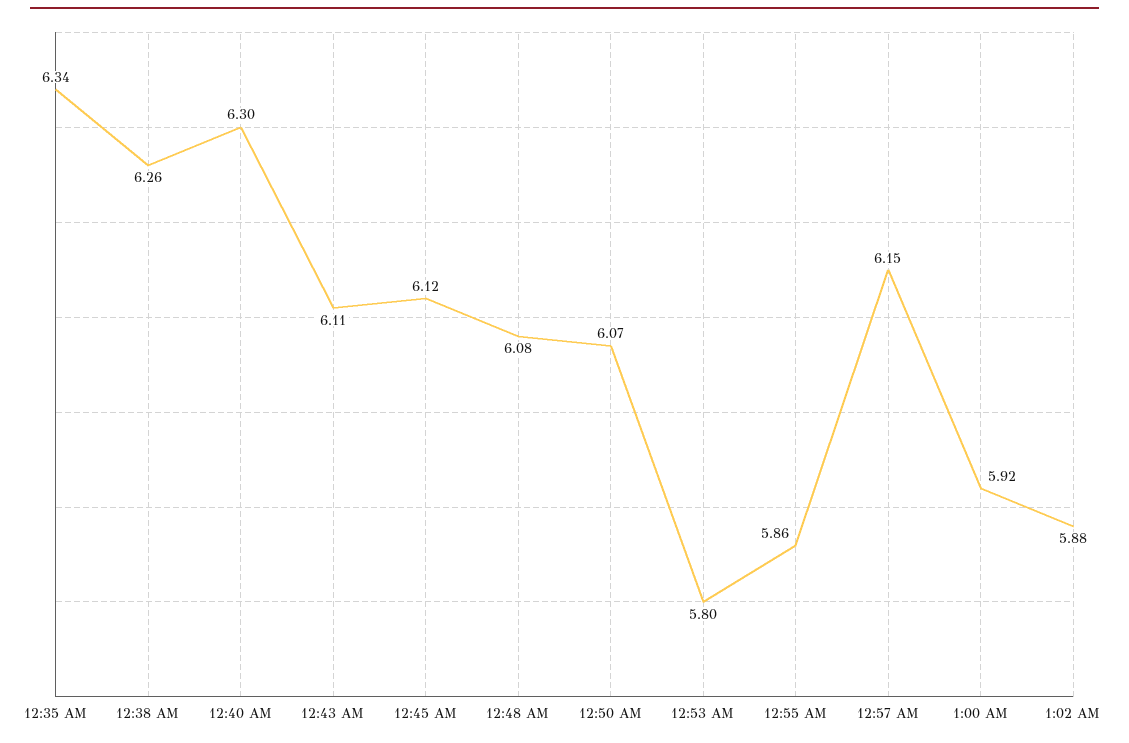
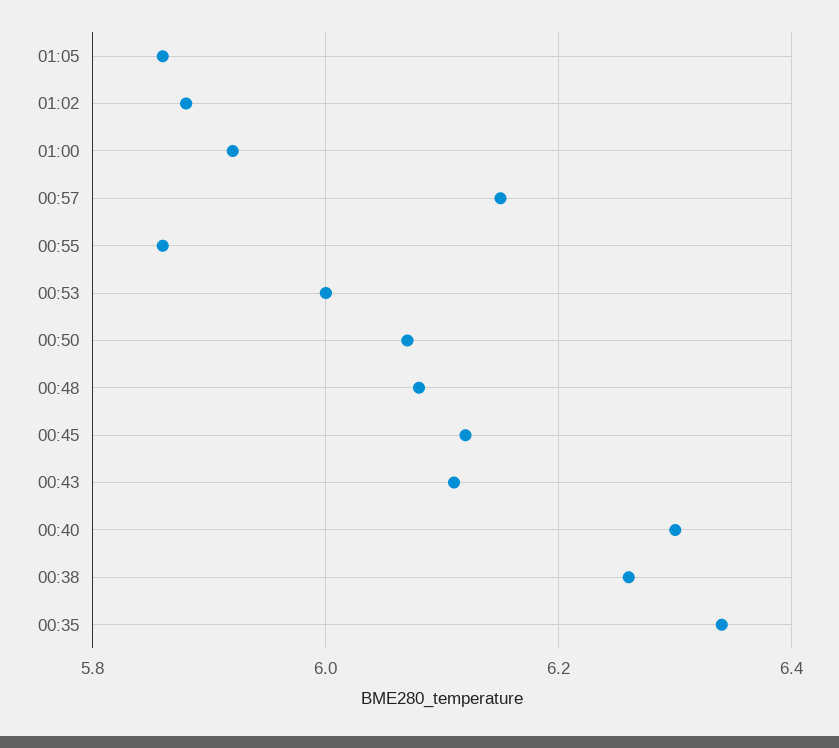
12:53 AM: 5.8 -> 6
01:05: none -> 5.85

